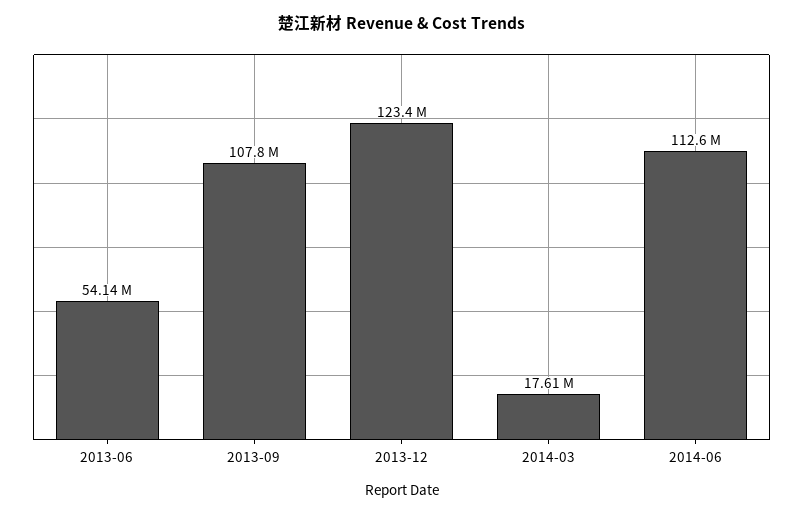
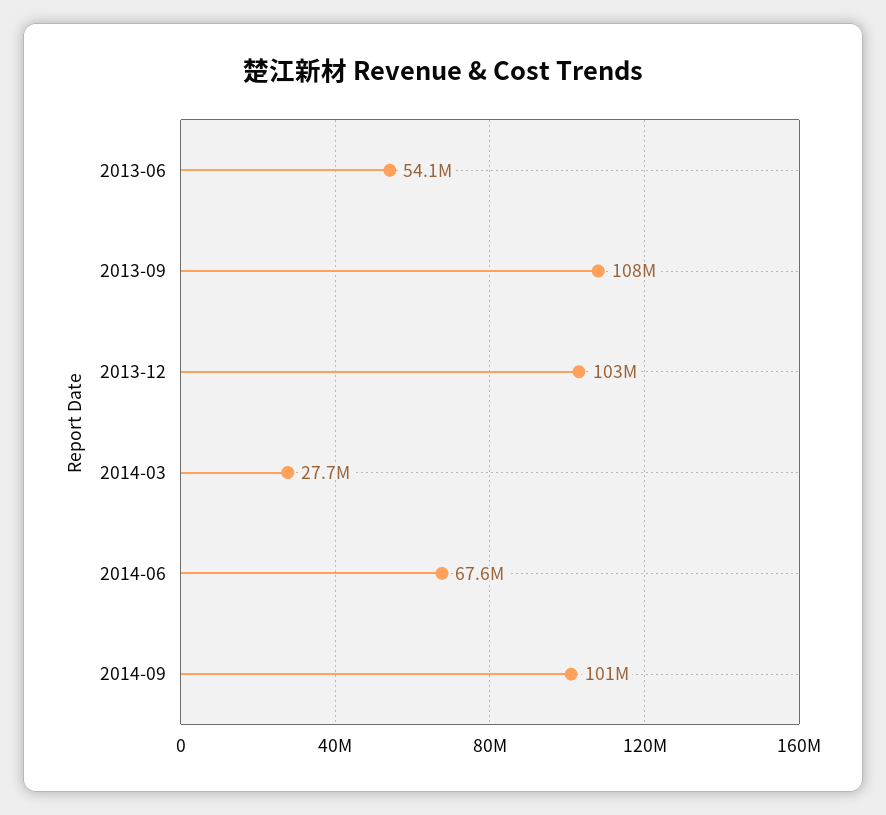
2013-12: 123400000 -> 103000000
2014-03: 17610000 -> 27700000
2014-06: 112600000 -> 67600000
2014-09: none -> 101000000

